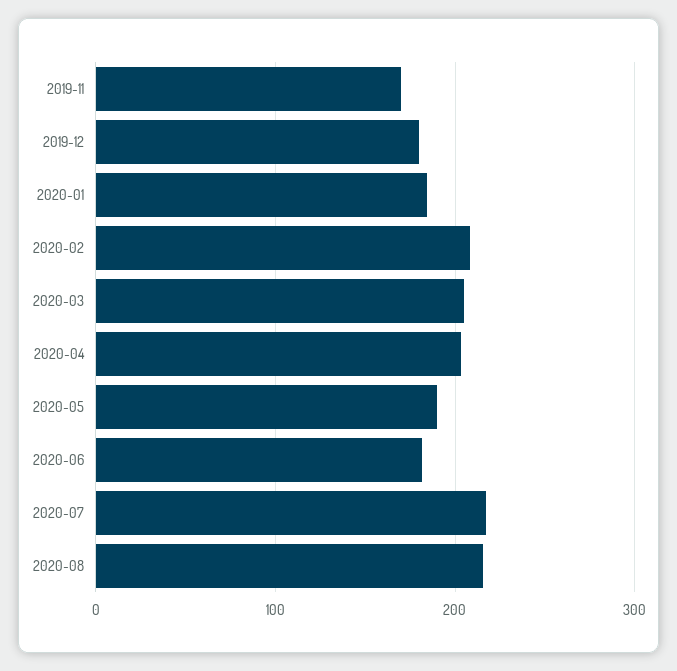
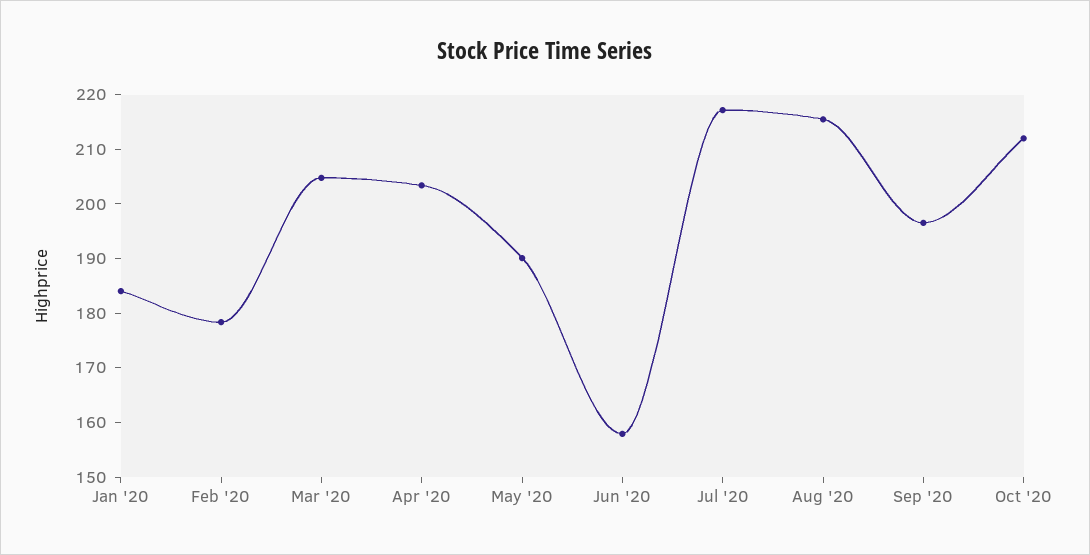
2019-11: 170 -> none
2019-12: 180 -> none
2020-02: 210 -> 178
2020-06: 180 -> 158
Sep '20: none -> 196
Oct '20: none -> 212

